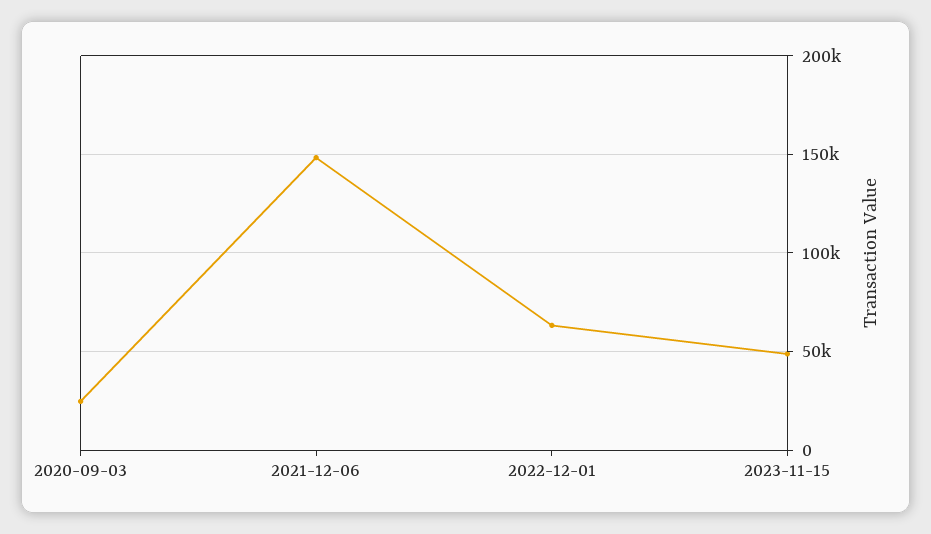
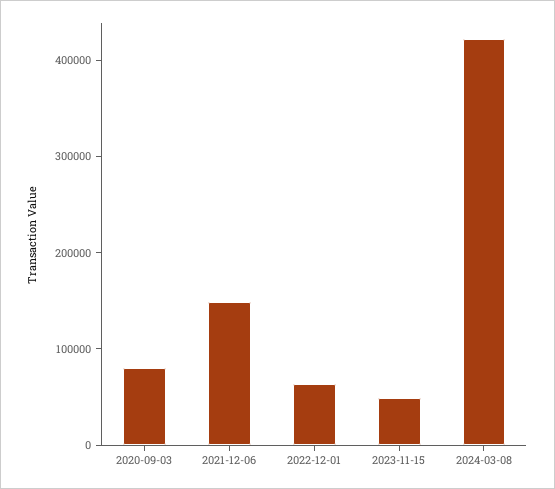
2020-09-03: 25000 -> 80000
2024-03-08: none -> 420000

